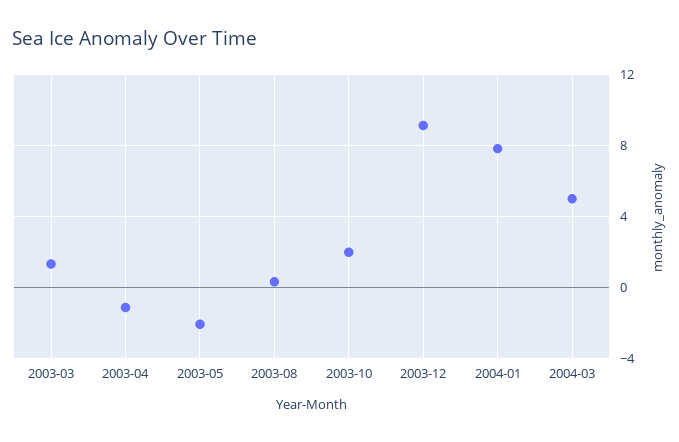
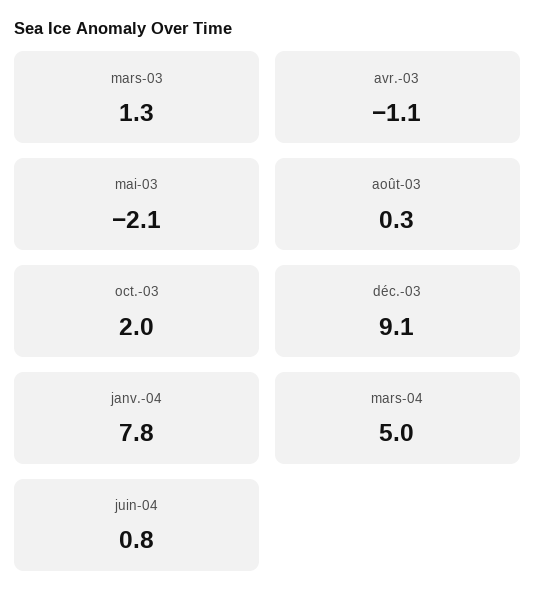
juin-04: none -> 0.8

